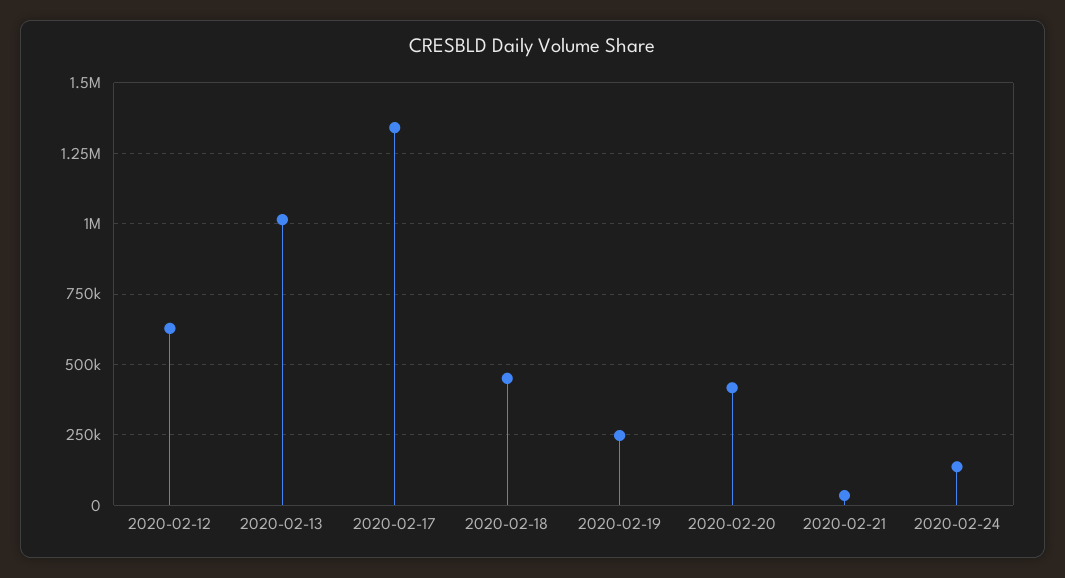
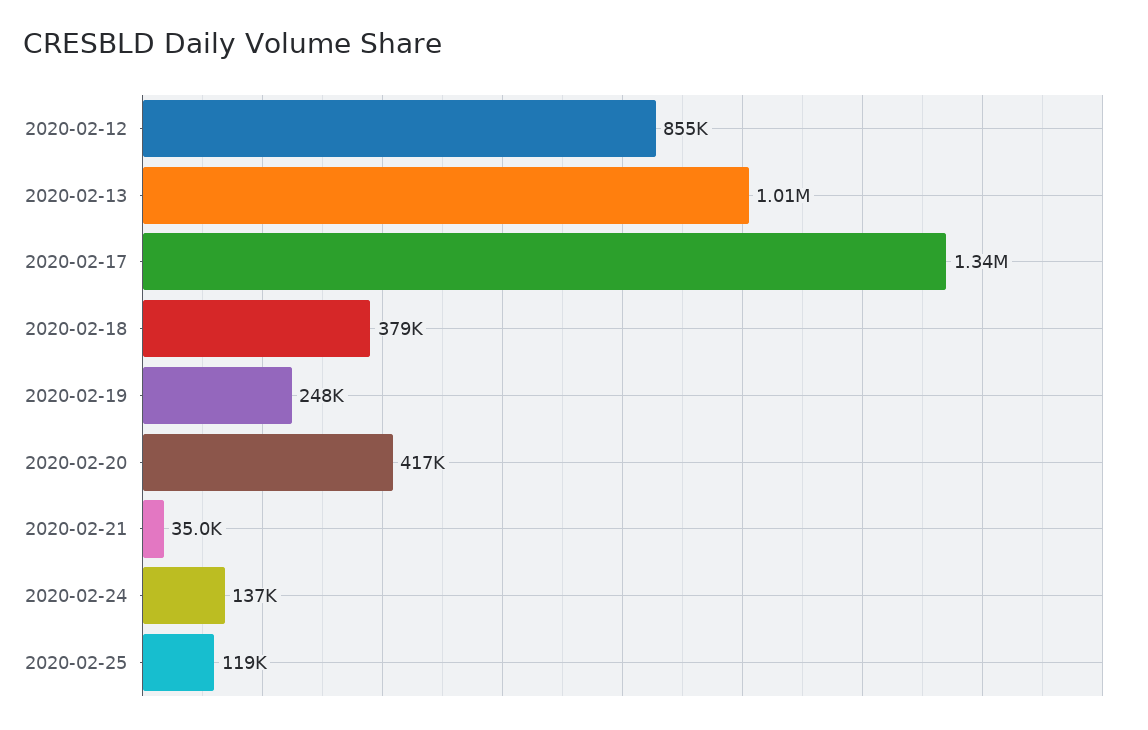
2020-02-12: 625000 -> 855000
2020-02-18: 450000 -> 379000
2020-02-25: none -> 119000

